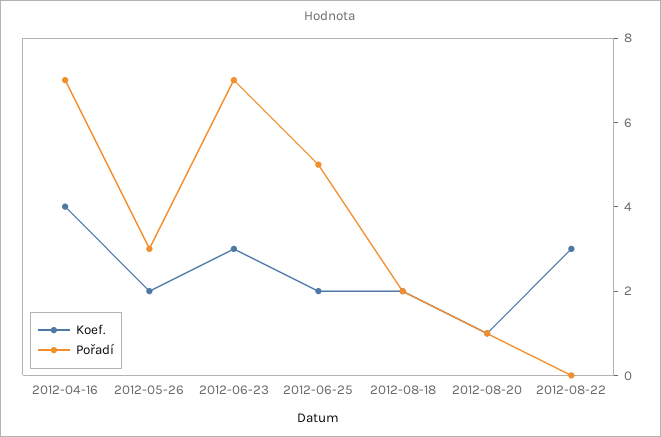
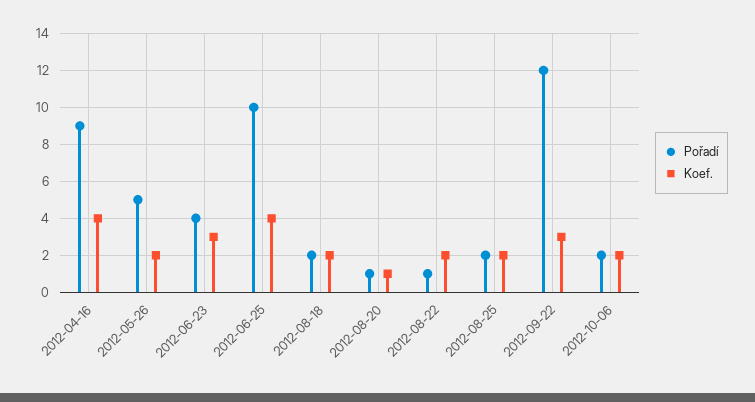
Pořadí, 2012-04-16: 7 -> 9
Pořadí, 2012-05-26: 3 -> 5
Pořadí, 2012-06-23: 7 -> 4
Koef., 2012-06-25: 2 -> 4
Pořadí, 2012-06-25: 5 -> 10
Koef., 2012-08-22: 3 -> 2
Pořadí, 2012-08-22: 0 -> 1
Pořadí, 2012-08-25: none -> 2
Koef., 2012-08-25: none -> 2
Pořadí, 2012-09-22: none -> 12
Koef., 2012-09-22: none -> 3
Pořadí, 2012-10-06: none -> 2
Koef., 2012-10-06: none -> 2

